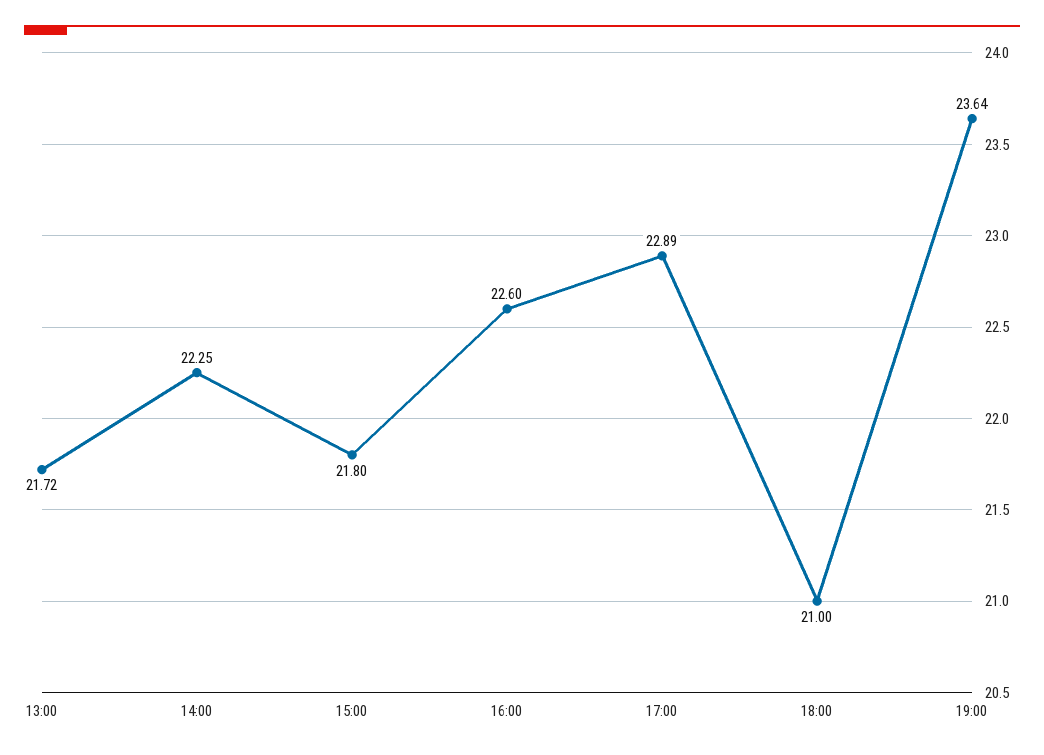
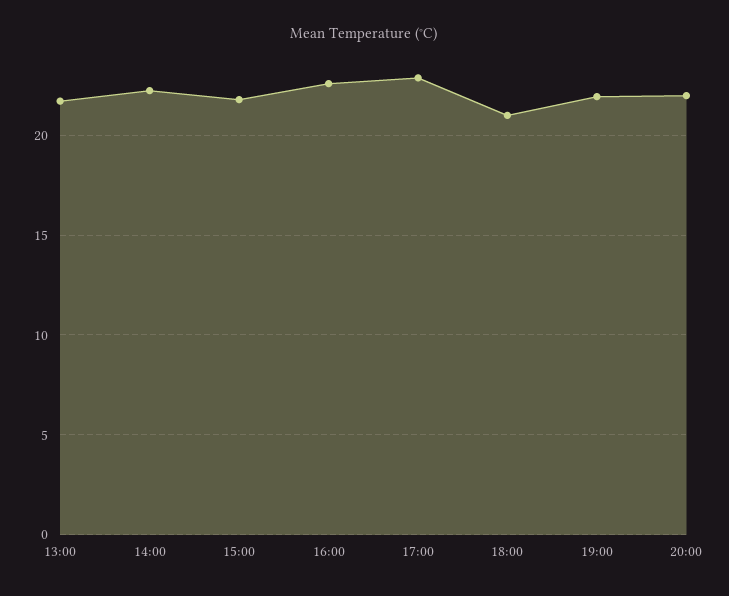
19:00: 23.64 -> 22
20:00: none -> 22

